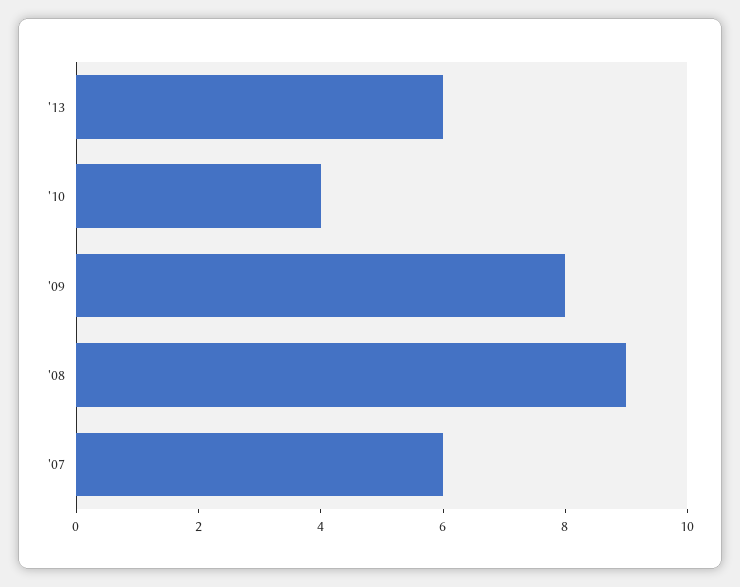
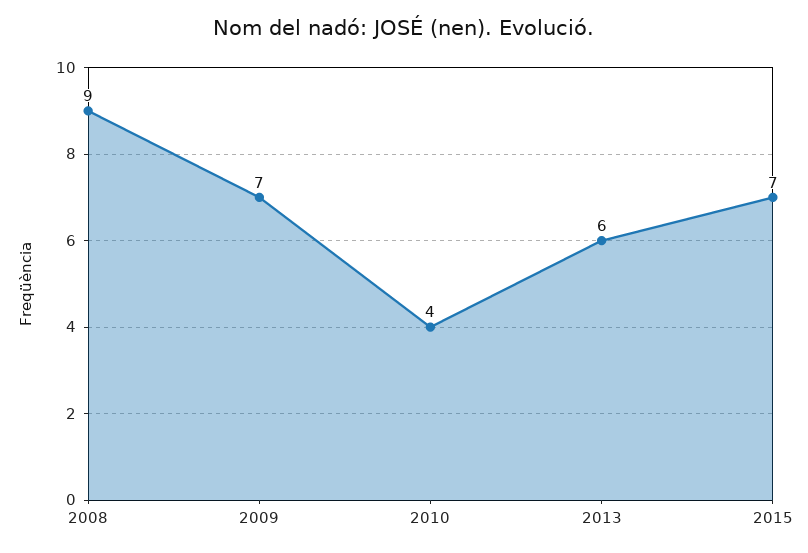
'09: 8 -> 7
'07: 6 -> none
2015: none -> 7

